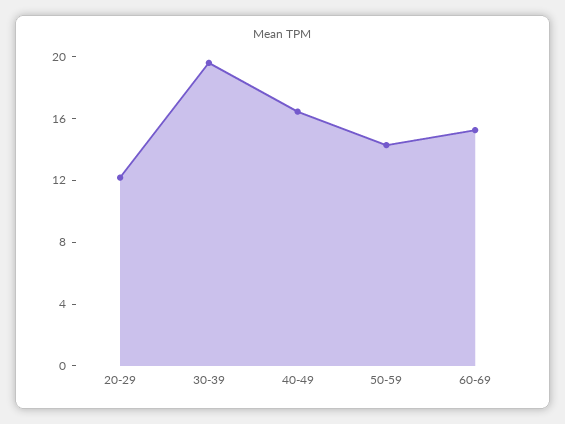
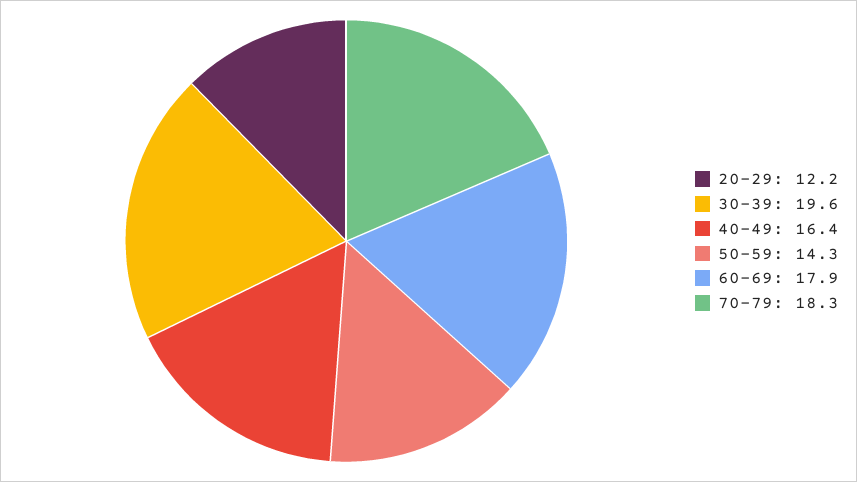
60-69: 15 -> 17.9
70-79: none -> 18.3

